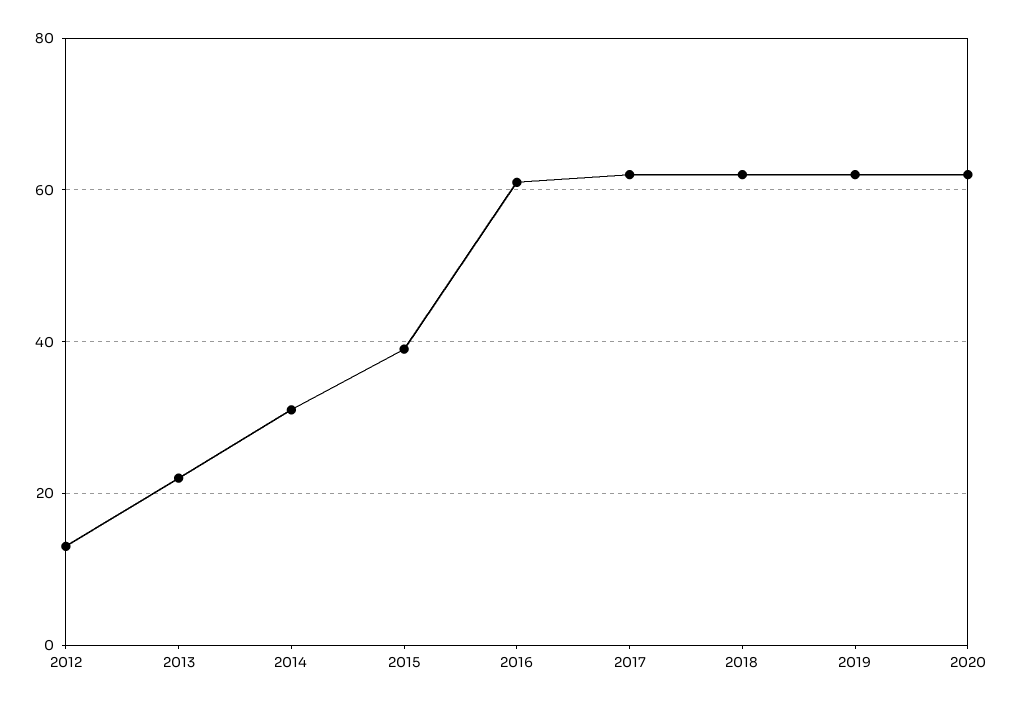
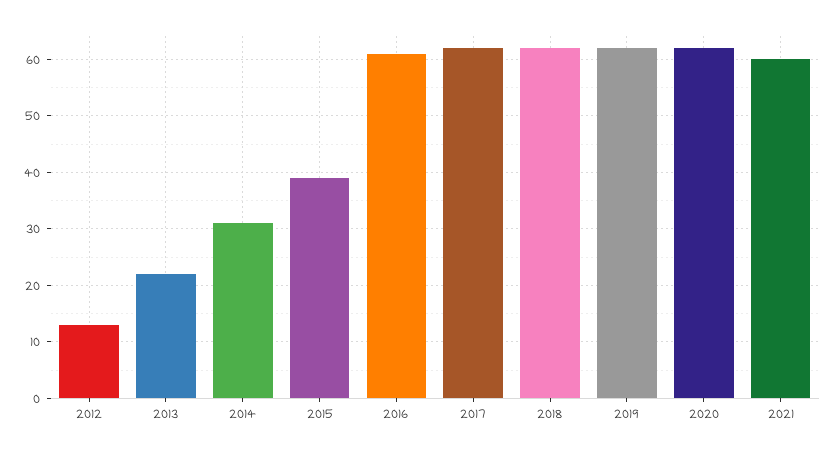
2021: none -> 60

